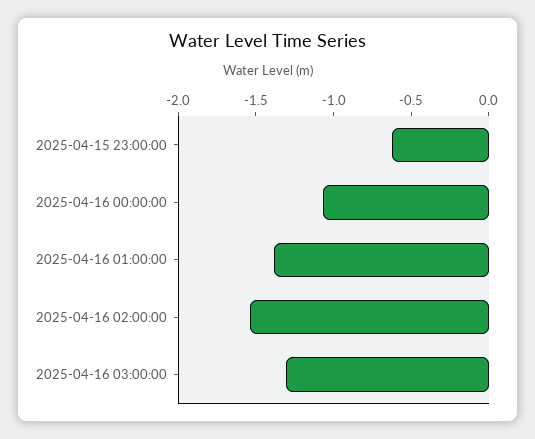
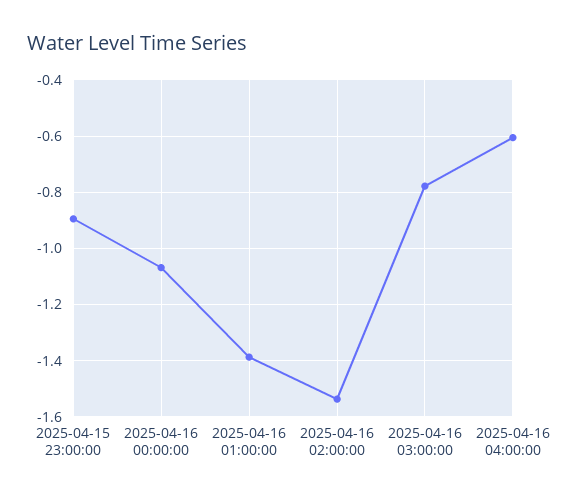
2025-04-15 23:00:00: -0.6 -> -0.9
2025-04-16 03:00:00: -1.3 -> -0.775
2025-04-16 04:00:00: none -> -0.6

